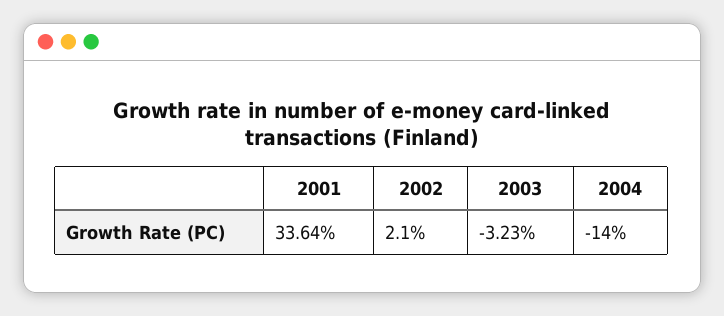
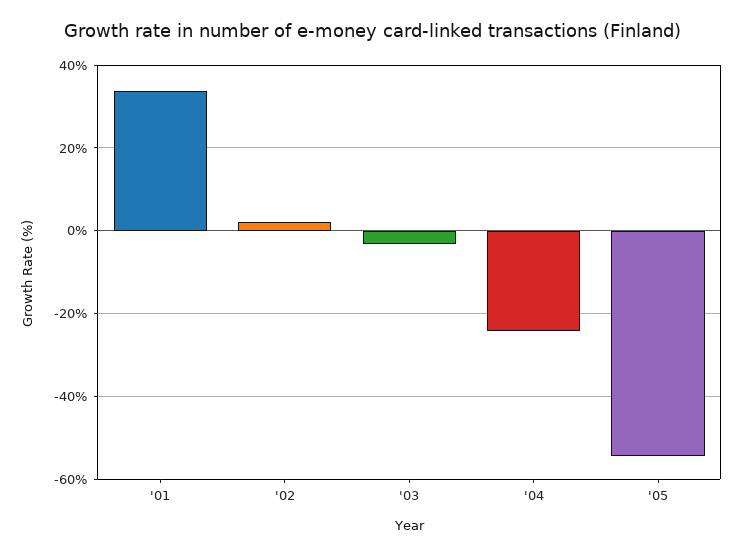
2004: -14 -> -24
'05: none -> -54

